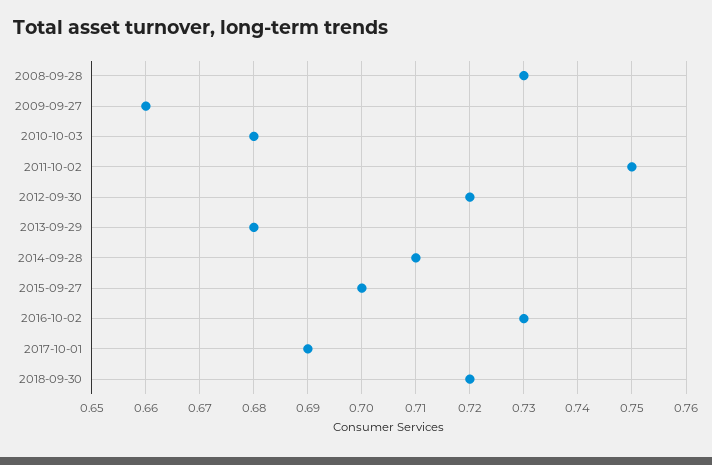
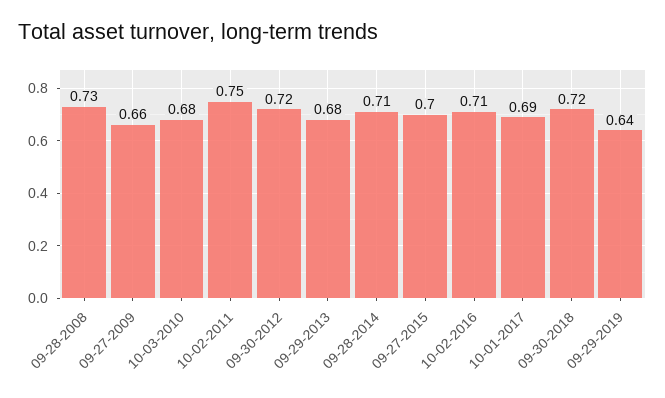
2016-10-02: 0.73 -> 0.71
09-29-2019: none -> 0.64

